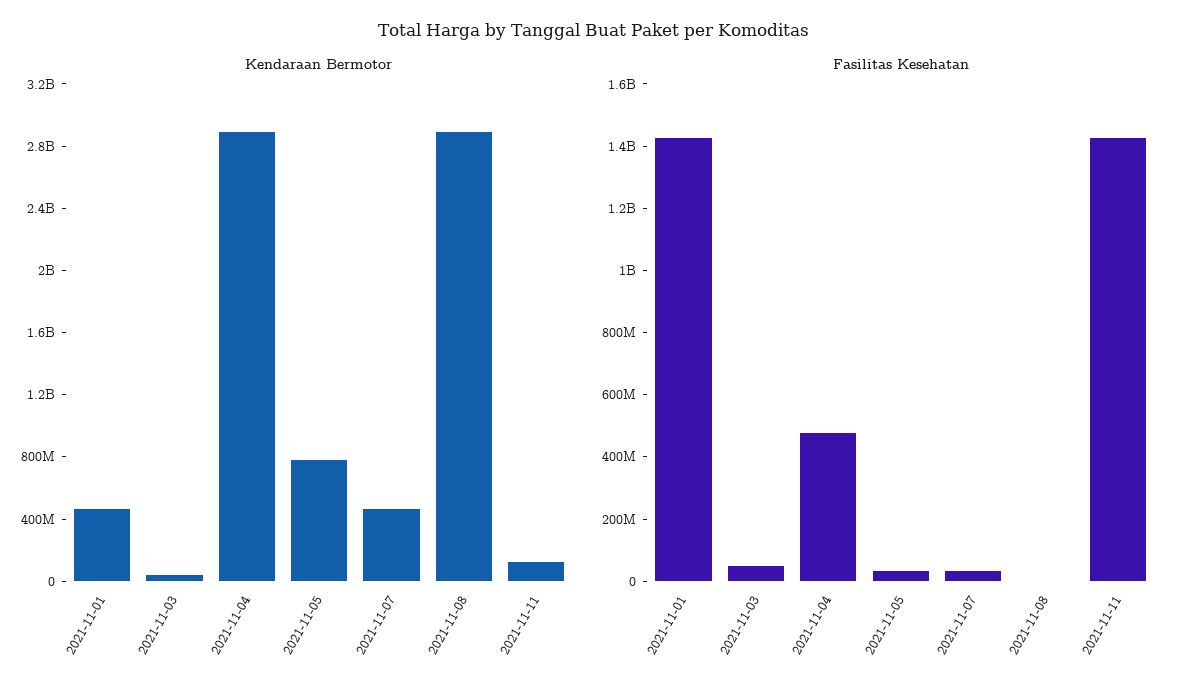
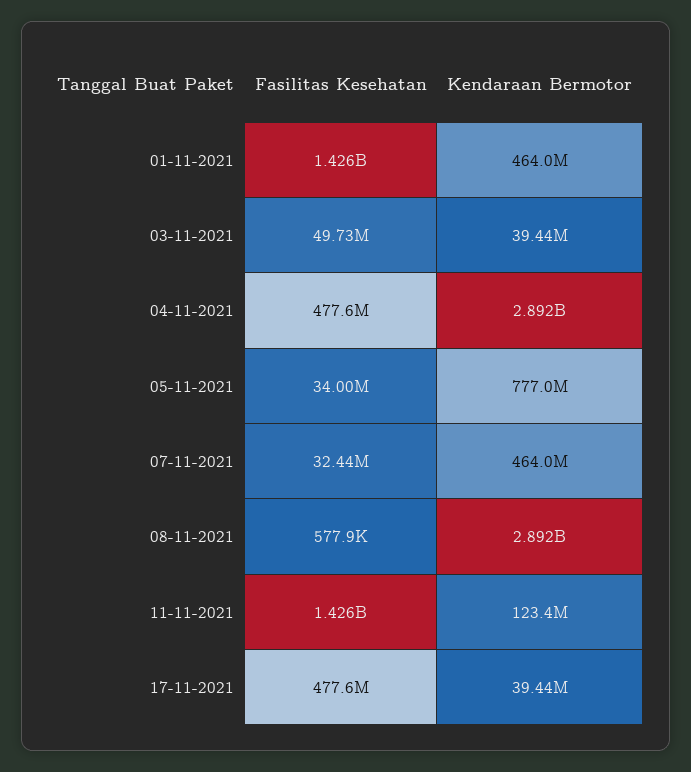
Fasilitas Kesehatan, 17-11-2021: none -> 477600000
Kendaraan Bermotor, 17-11-2021: none -> 39440000

